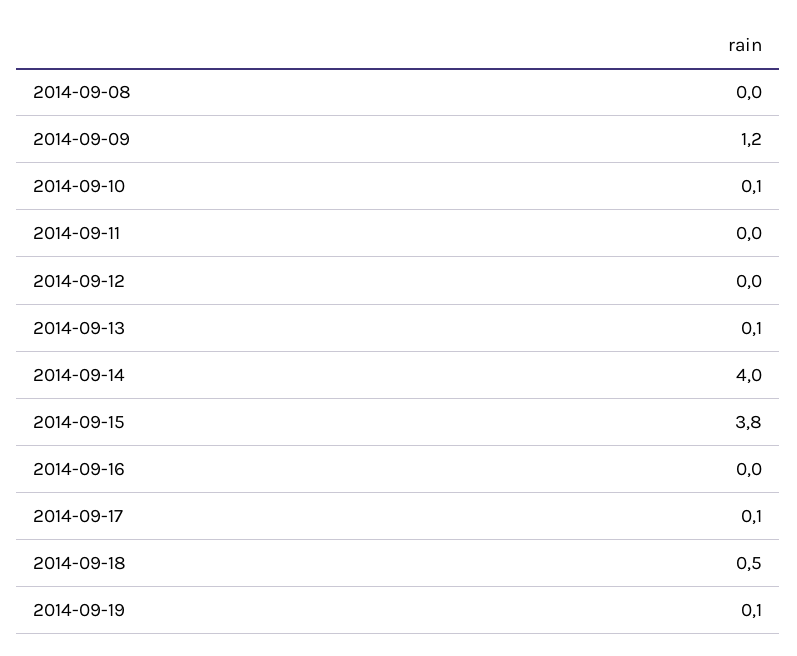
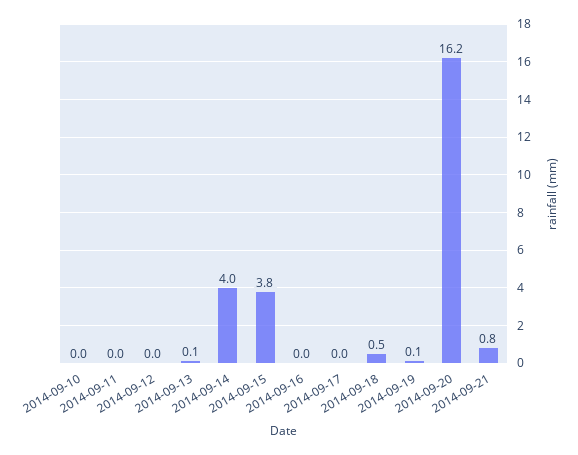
2014-09-08: 0 -> none
2014-09-09: 1.2 -> none
2014-09-10: 0.1 -> 0
2014-09-17: 0.1 -> 0
2014-09-20: none -> 16.2
2014-09-21: none -> 0.8

